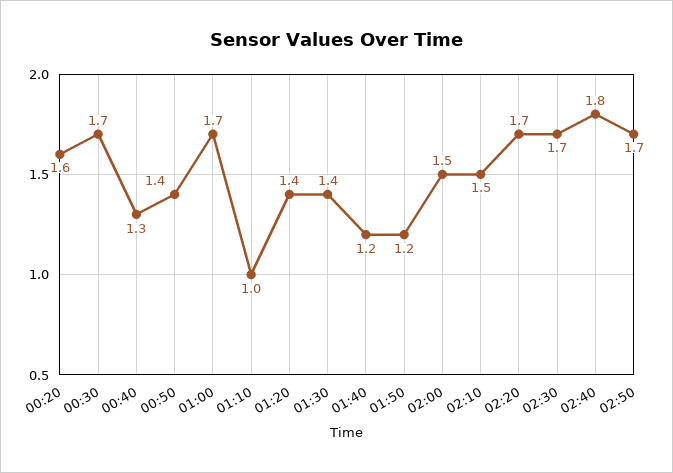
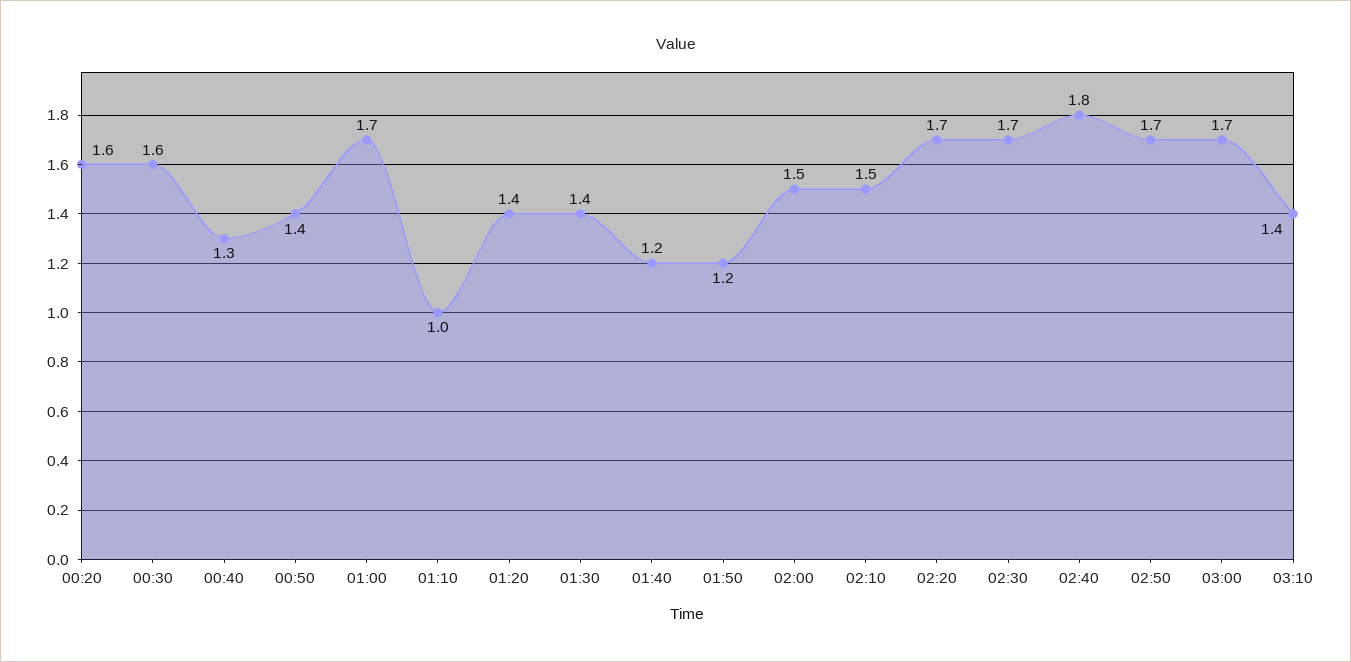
00:30: 1.7 -> 1.6
03:00: none -> 1.7
03:10: none -> 1.4

